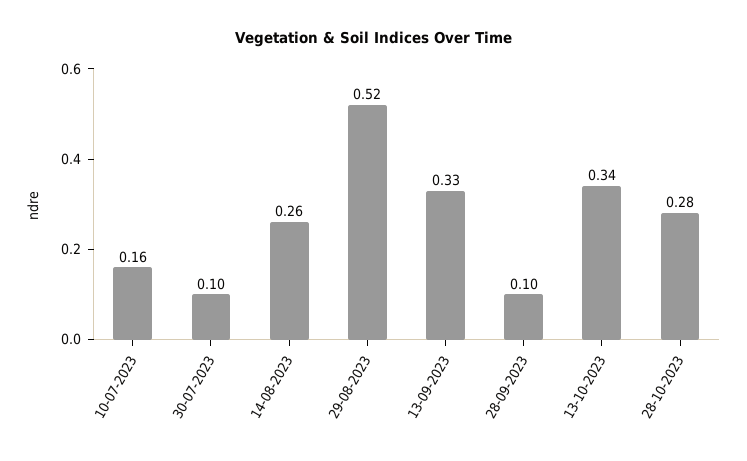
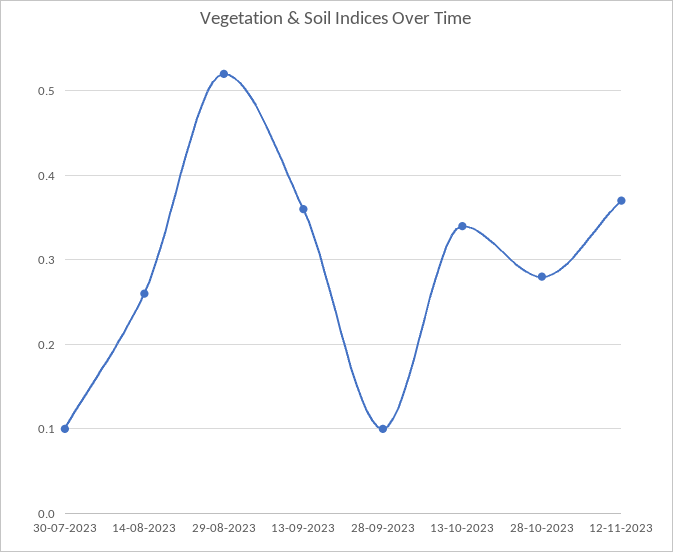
10-07-2023: 0.16 -> none
13-09-2023: 0.33 -> 0.36
12-11-2023: none -> 0.37

